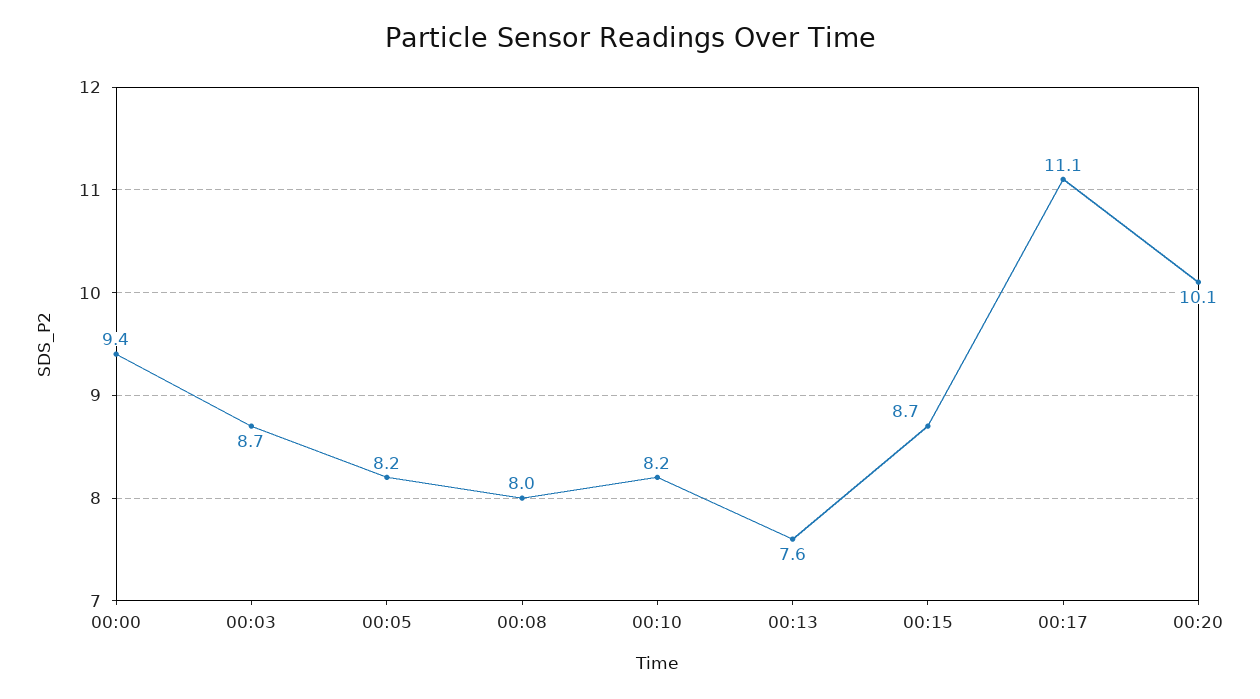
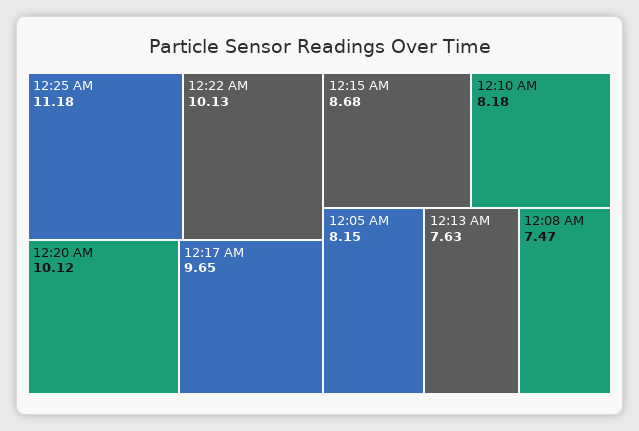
00:00: 9.4 -> none
00:03: 8.7 -> none
00:08: 8 -> 7.47
00:17: 11.1 -> 9.65
12:25 AM: none -> 11.18
12:22 AM: none -> 10.13

